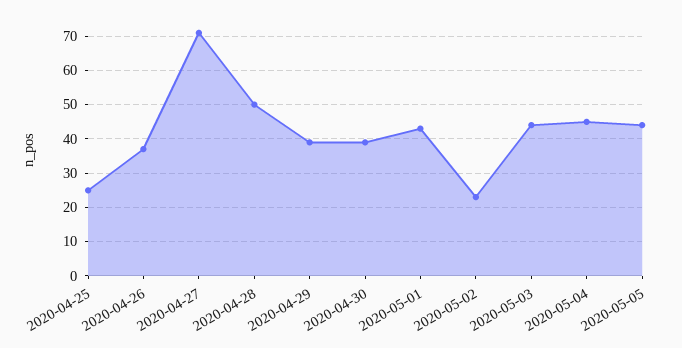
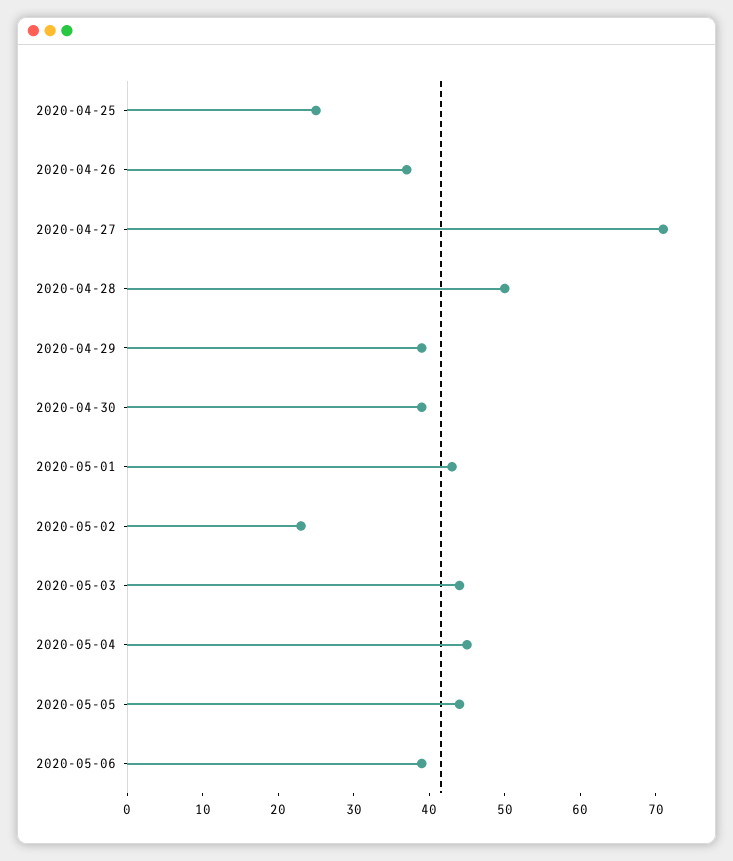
2020-05-06: none -> 40

